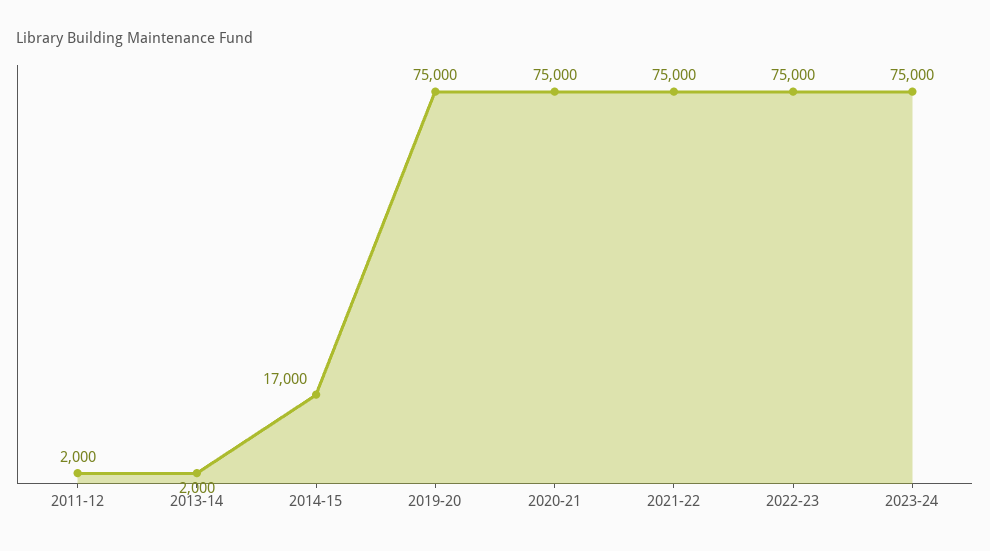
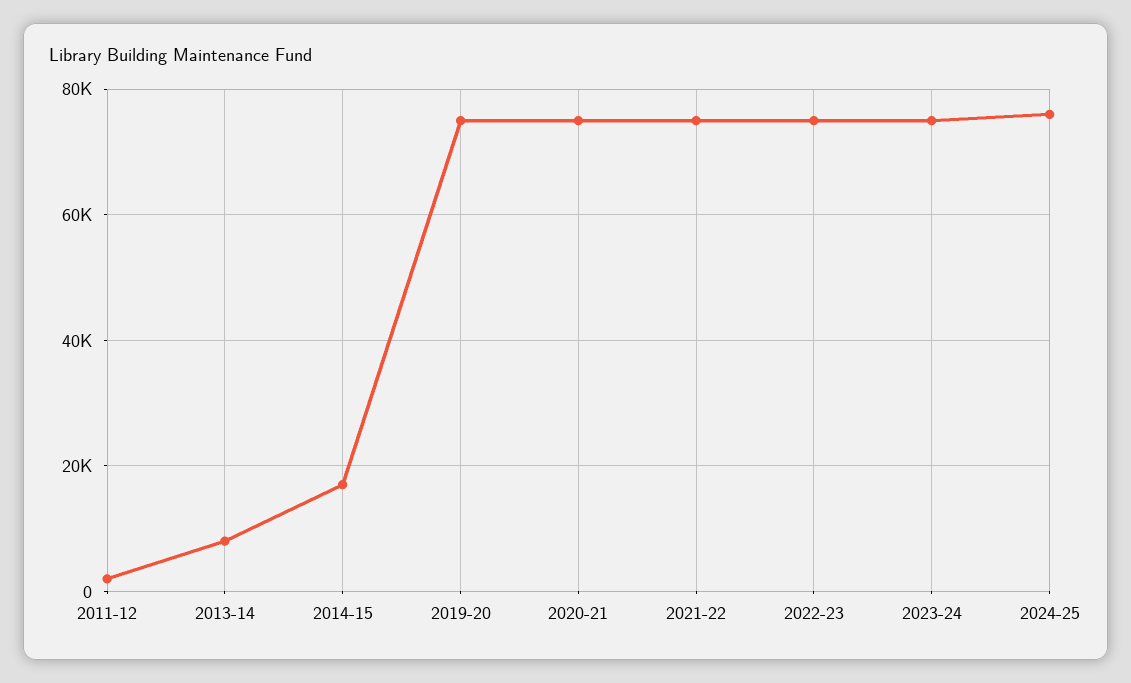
2013-14: 2000 -> 8000
2024-25: none -> 76000

